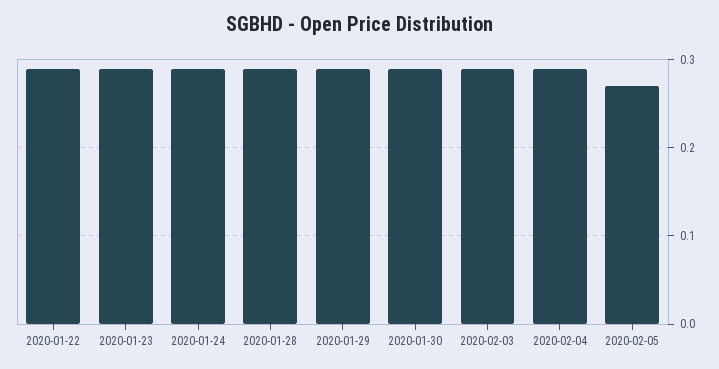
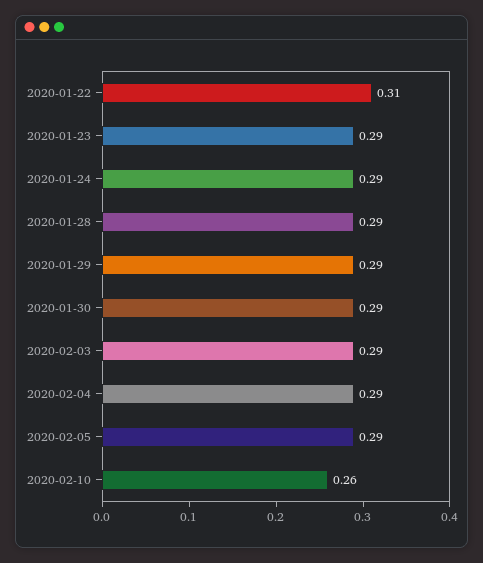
2020-01-22: 0.29 -> 0.31
2020-02-05: 0.27 -> 0.29
2020-02-10: none -> 0.26

